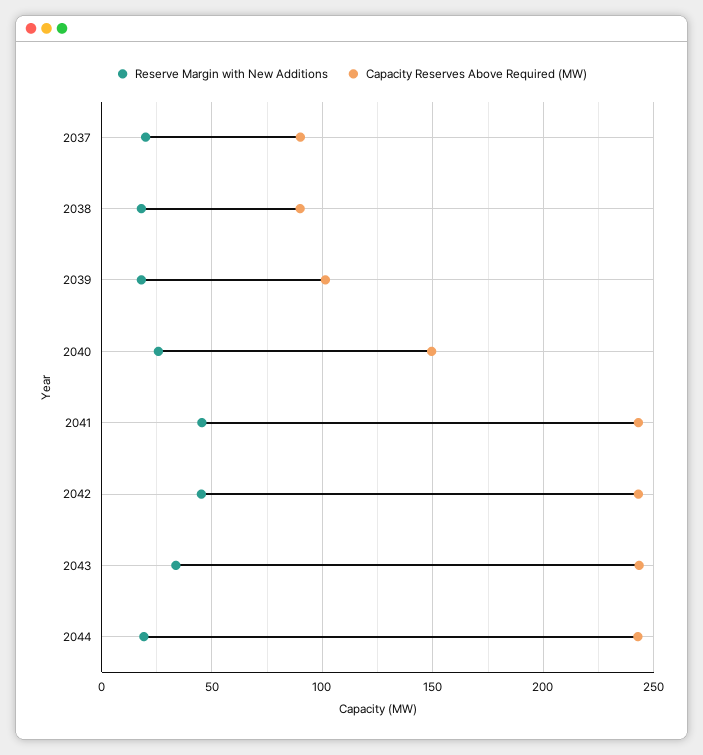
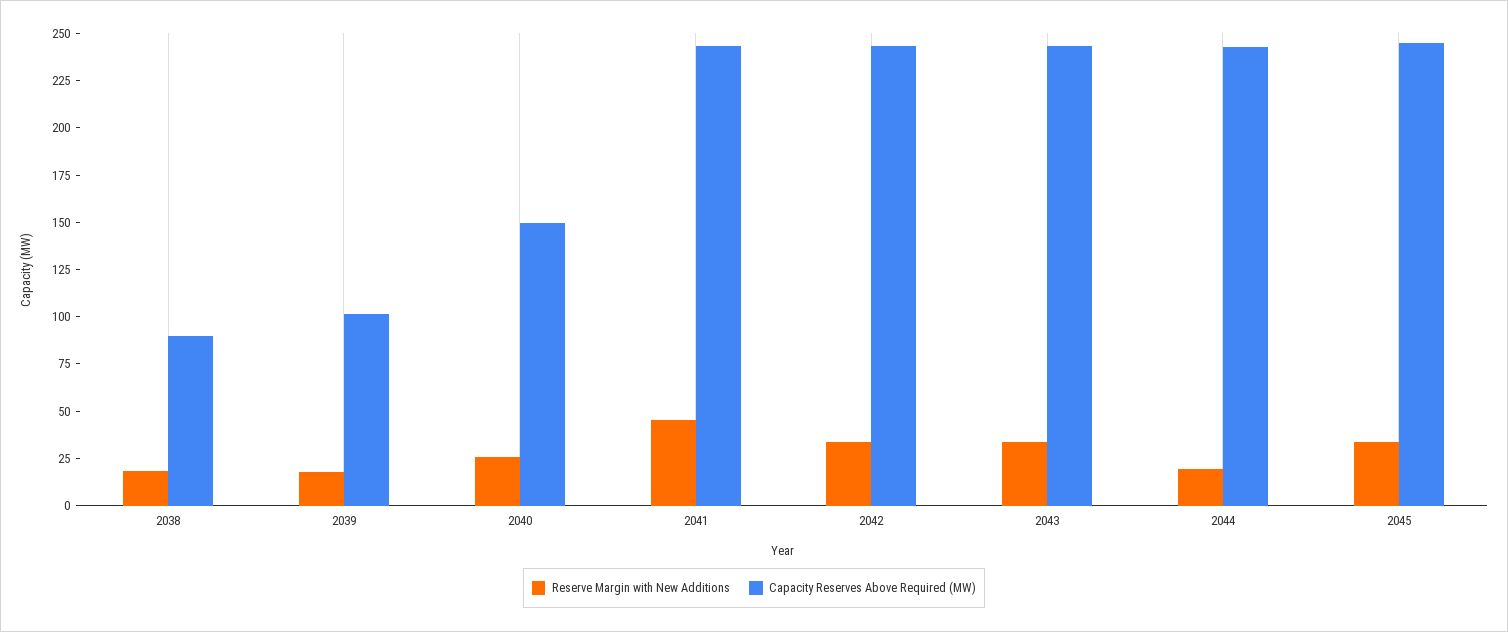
Reserve Margin with New Additions, 2037: 20 -> none
Capacity Reserves Above Required (MW), 2037: 90 -> none
Reserve Margin with New Additions, 2042: 45 -> 35
Reserve Margin with New Additions, 2045: none -> 35
Capacity Reserves Above Required (MW), 2045: none -> 245

